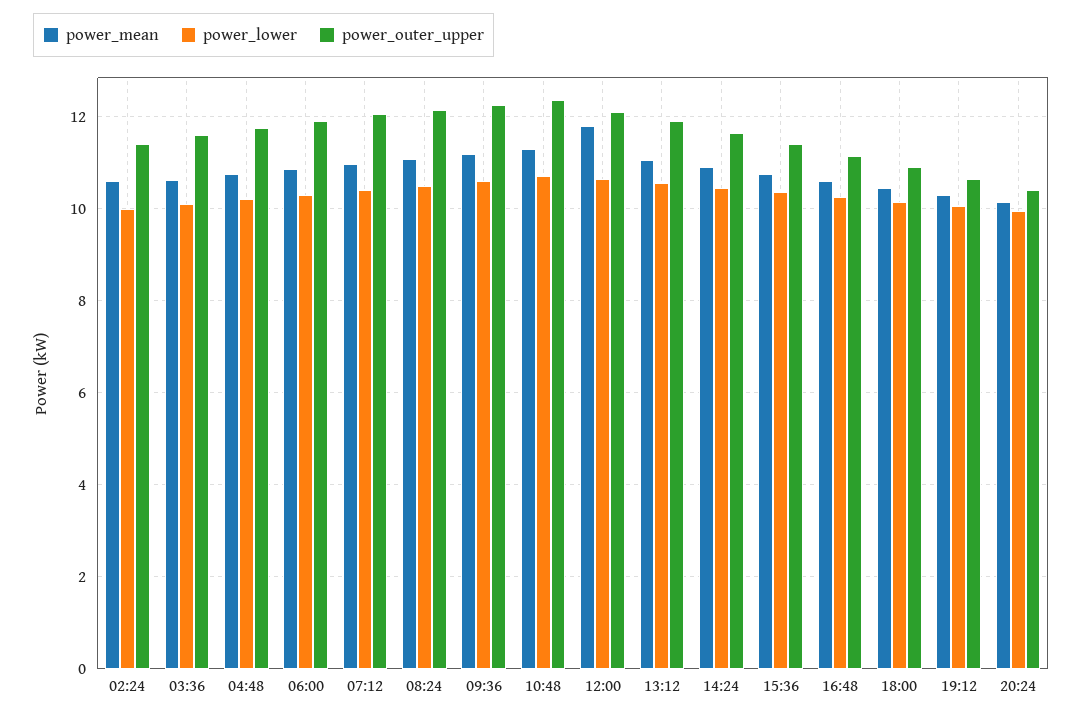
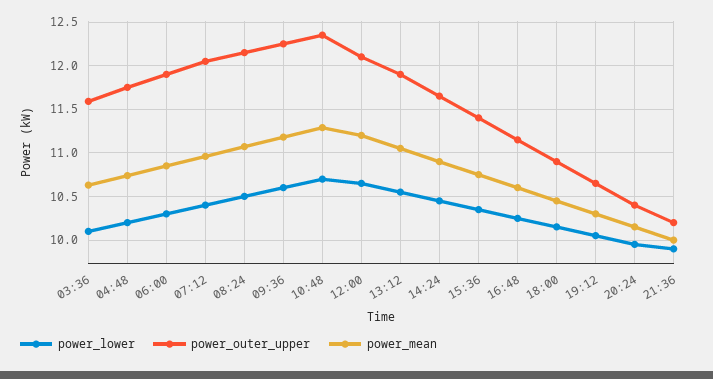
power_mean, 02:24: 10.6 -> none
power_lower, 02:24: 10 -> none
power_outer_upper, 02:24: 11.4 -> none
power_mean, 12:00: 11.8 -> 11.2
power_lower, 21:36: none -> 9.9
power_outer_upper, 21:36: none -> 10.2
power_mean, 21:36: none -> 10

